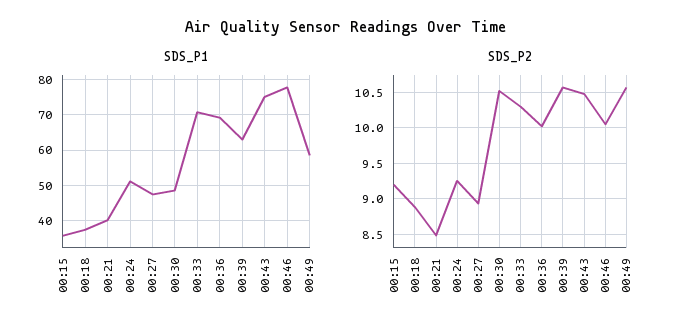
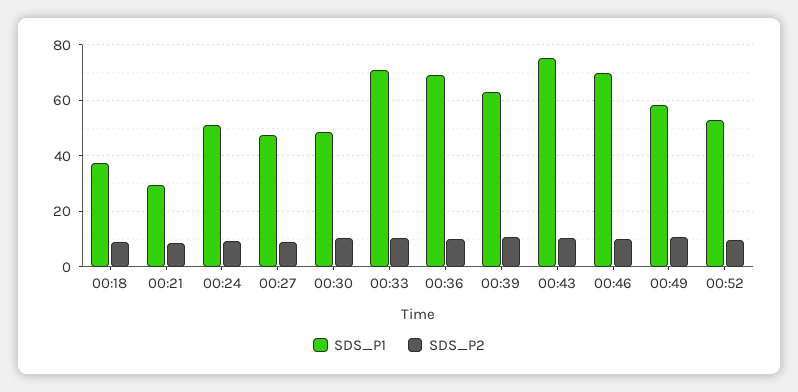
SDS_P1, 00:15: 36 -> none
SDS_P1, 00:21: 40 -> 30
SDS_P1, 00:46: 78 -> 70
SDS_P2, 00:15: 9.2 -> none
SDS_P1, 00:52: none -> 52.5
SDS_P2, 00:52: none -> 10

